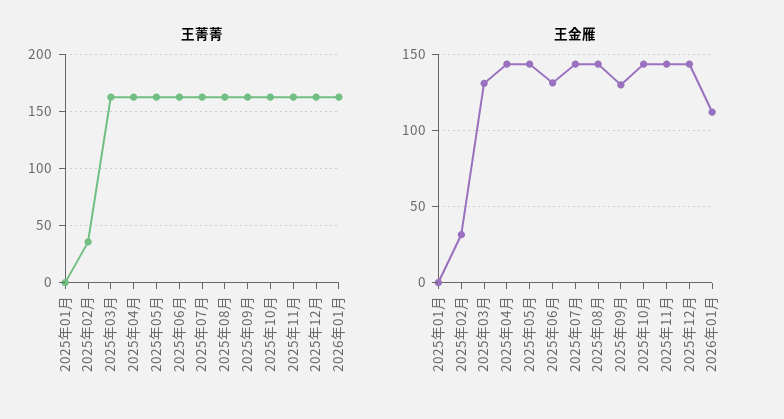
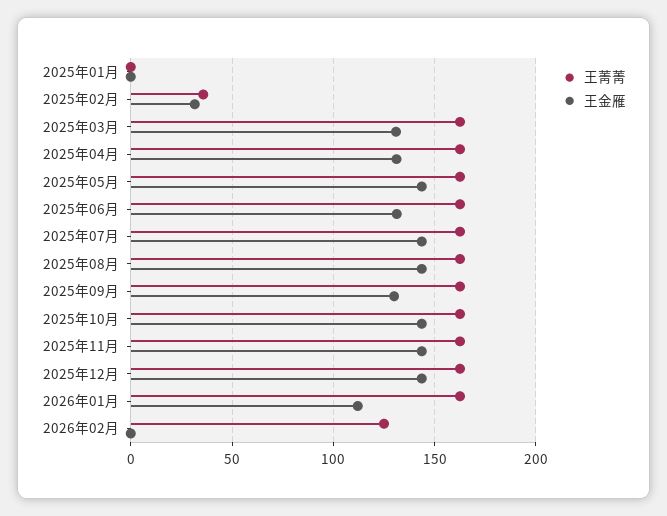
王金雁, 2025年04月: 145 -> 130
王菁菁, 2026年02月: none -> 125
王金雁, 2026年02月: none -> 0

